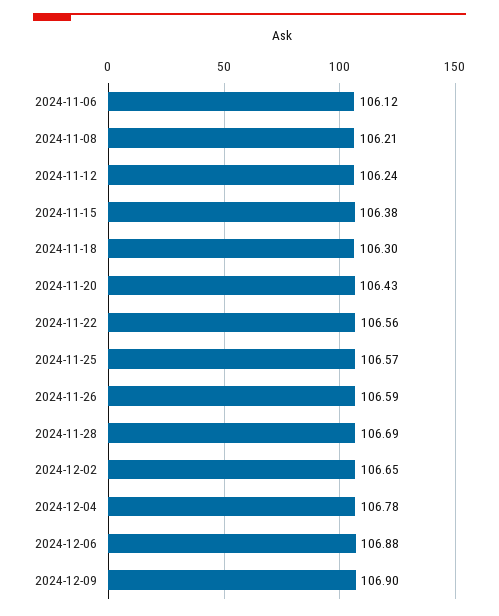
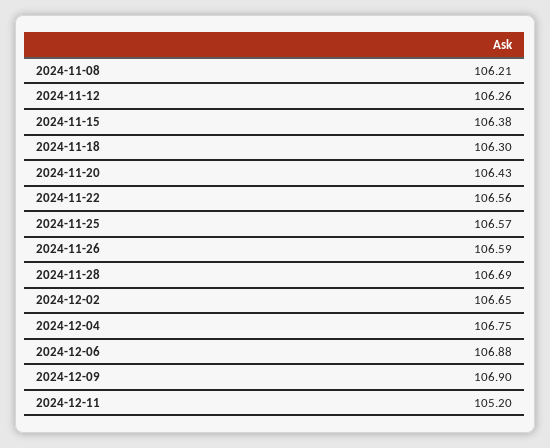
2024-11-06: 106.12 -> none
2024-11-12: 106.24 -> 106.26
2024-12-04: 106.78 -> 106.75
2024-12-11: none -> 105.2

